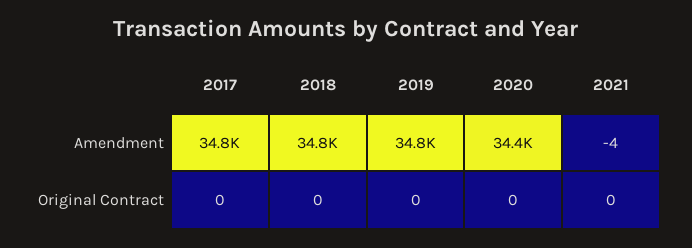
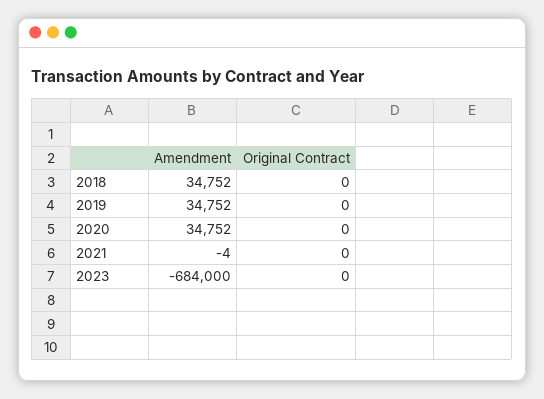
2017, Amendment: 34800 -> none
2020, Amendment: 34400 -> 34752
2017, Original Contract: 0 -> none
2023, Amendment: none -> -684000
2023, Original Contract: none -> 0

